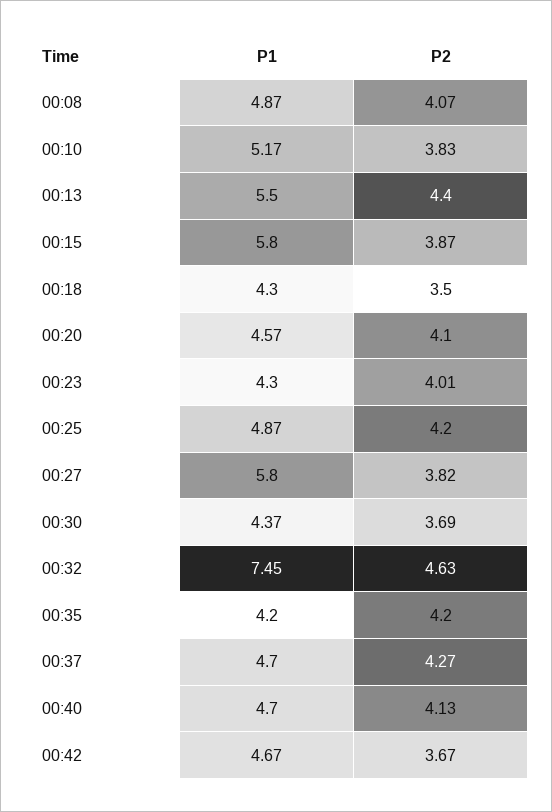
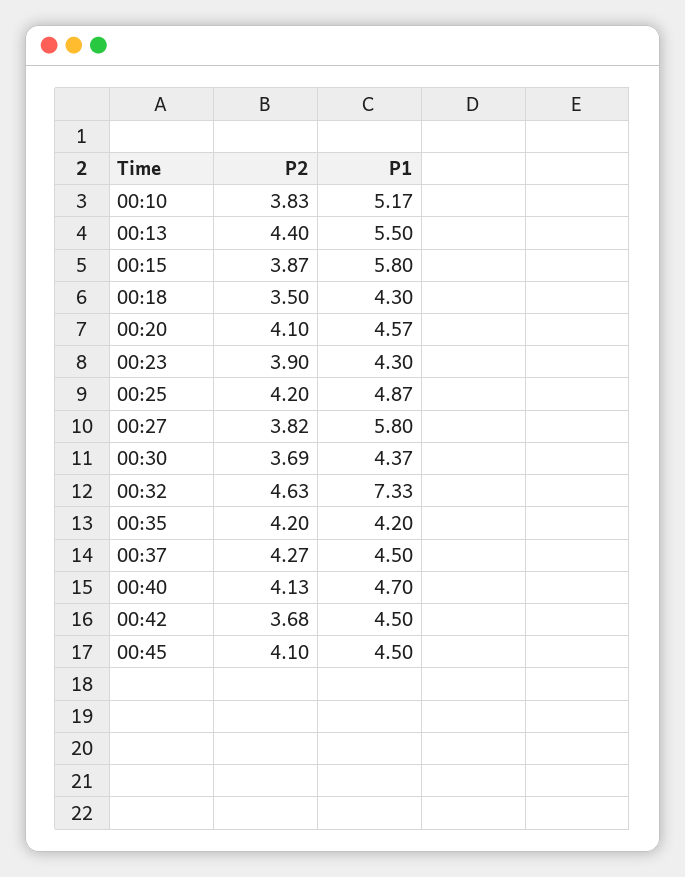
P1, 00:08: 4.87 -> none
P2, 00:08: 4.07 -> none
P2, 00:23: 4.01 -> 3.9
P1, 00:32: 7.45 -> 7.33
P1, 00:37: 4.7 -> 4.5
P1, 00:42: 4.67 -> 4.5
P2, 00:42: 3.67 -> 3.68
P2, 00:45: none -> 4.1
P1, 00:45: none -> 4.5

